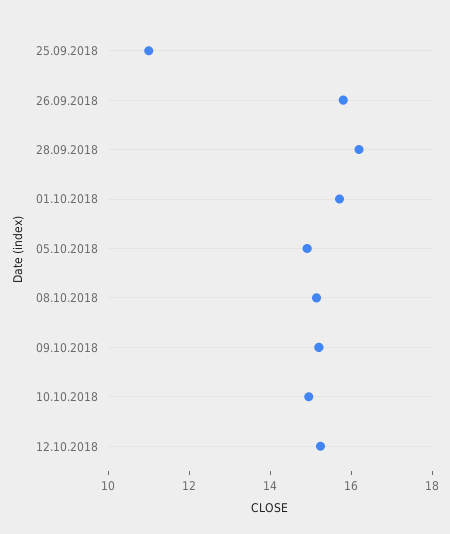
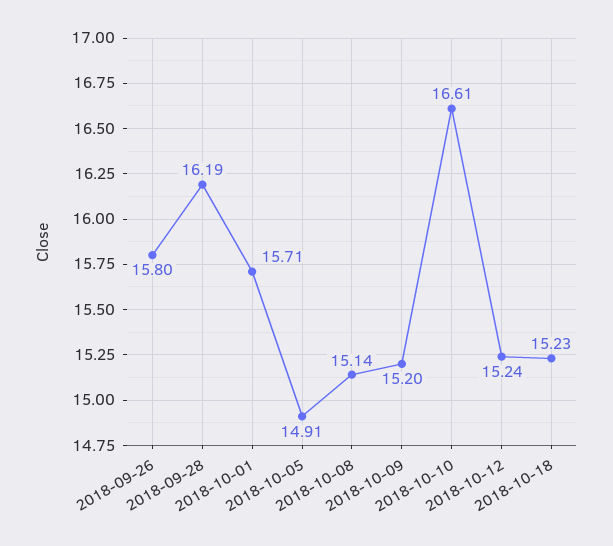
25.09.2018: 11 -> none
10.10.2018: 15 -> 16.61
2018-10-18: none -> 15.23

